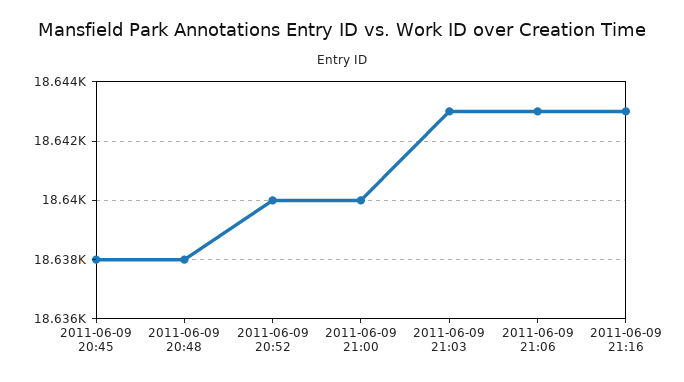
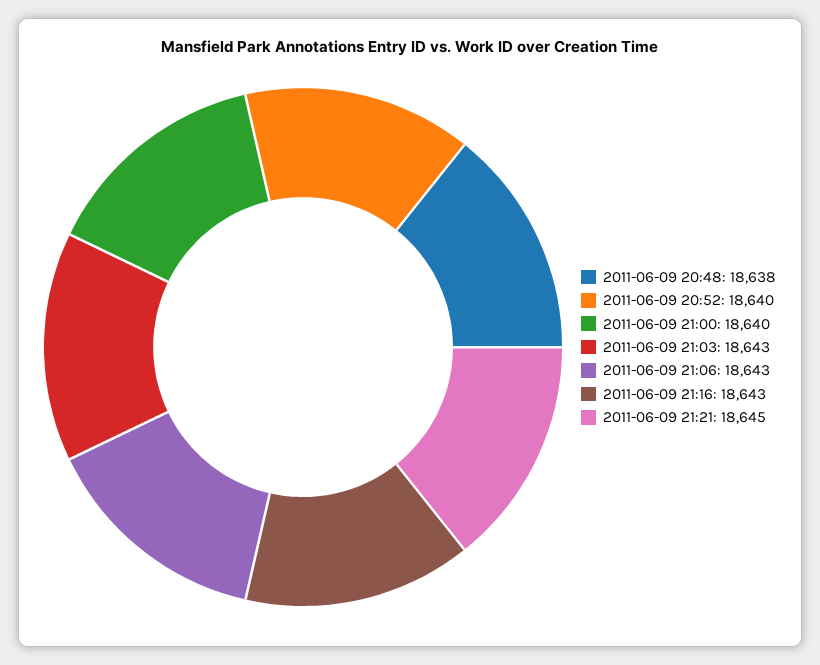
2011-06-09 20:45: 18638 -> none
2011-06-09 21:21: none -> 18645

